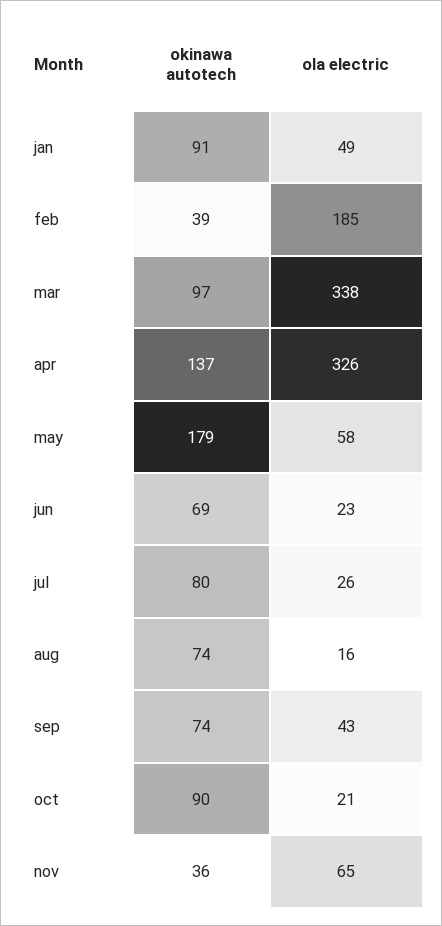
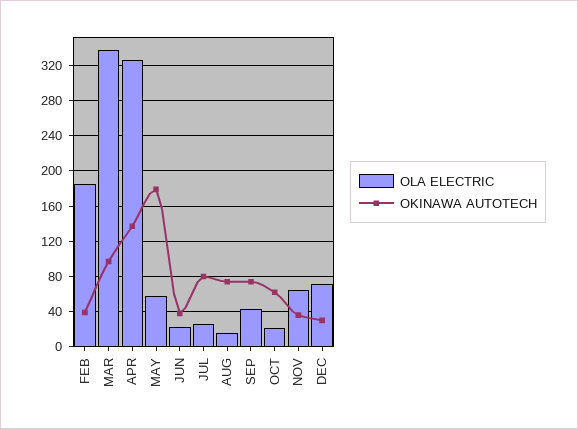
okinawa autotech, jan: 91 -> none
ola electric, jan: 49 -> none
okinawa autotech, jun: 69 -> 40
okinawa autotech, oct: 90 -> 60
ola electric, DEC: none -> 70
okinawa autotech, DEC: none -> 30

